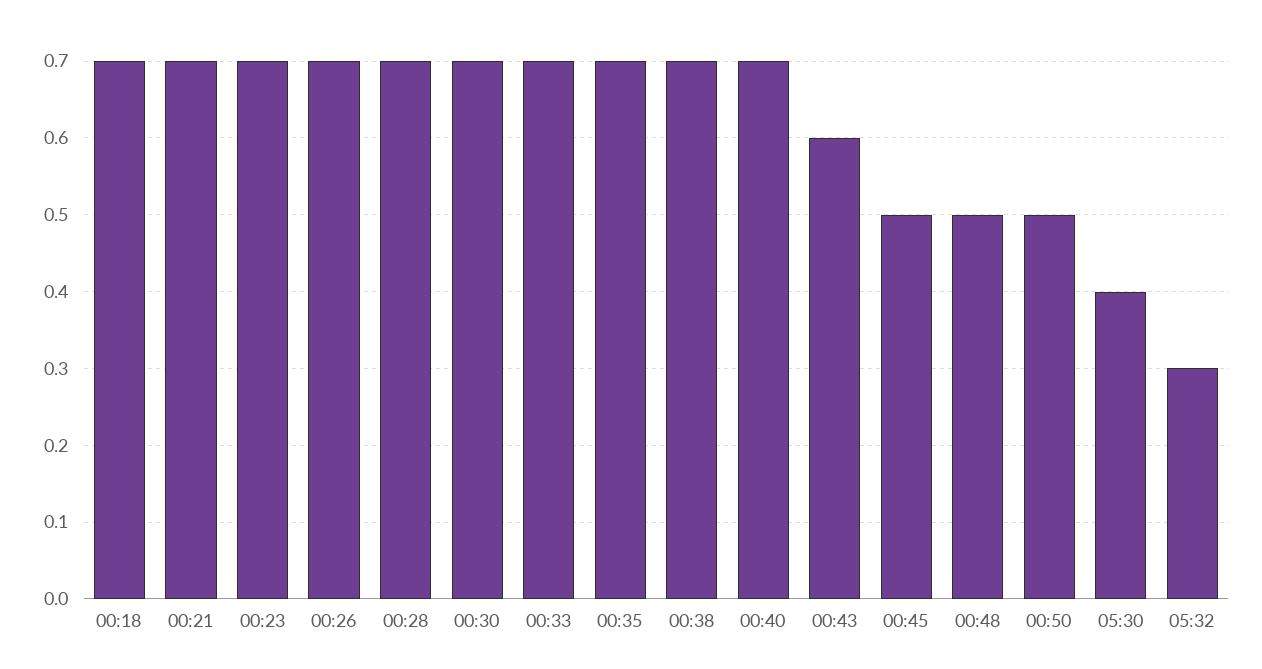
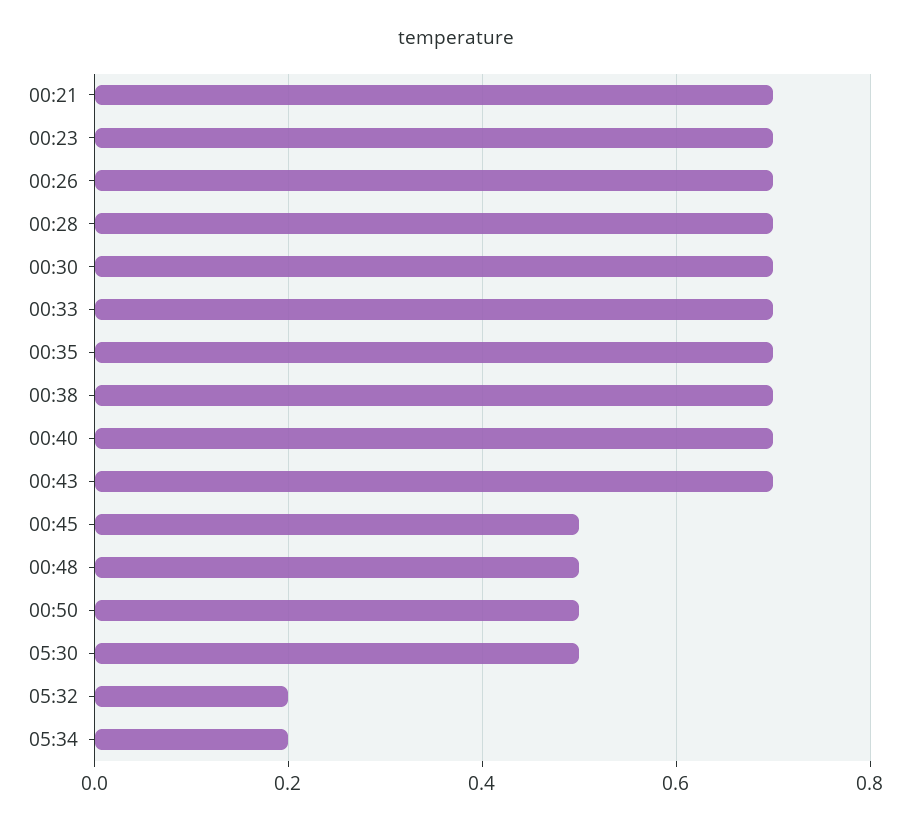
00:18: 0.7 -> none
00:43: 0.6 -> 0.7
05:30: 0.4 -> 0.5
05:32: 0.3 -> 0.2
05:34: none -> 0.2

